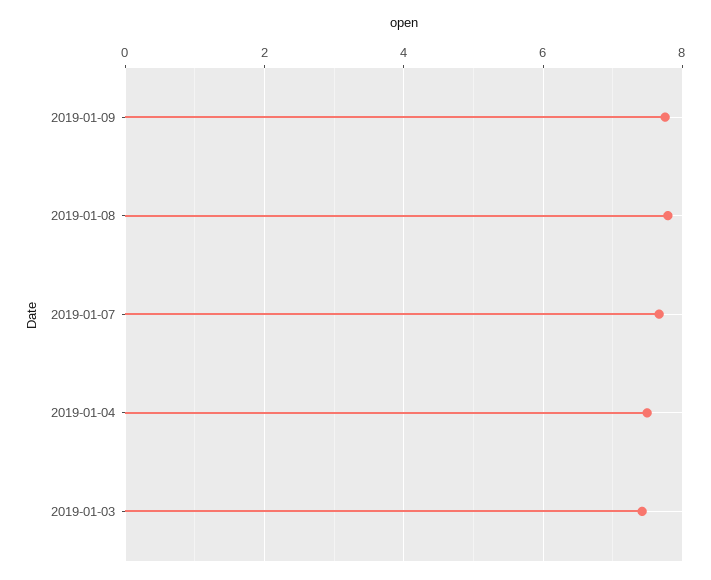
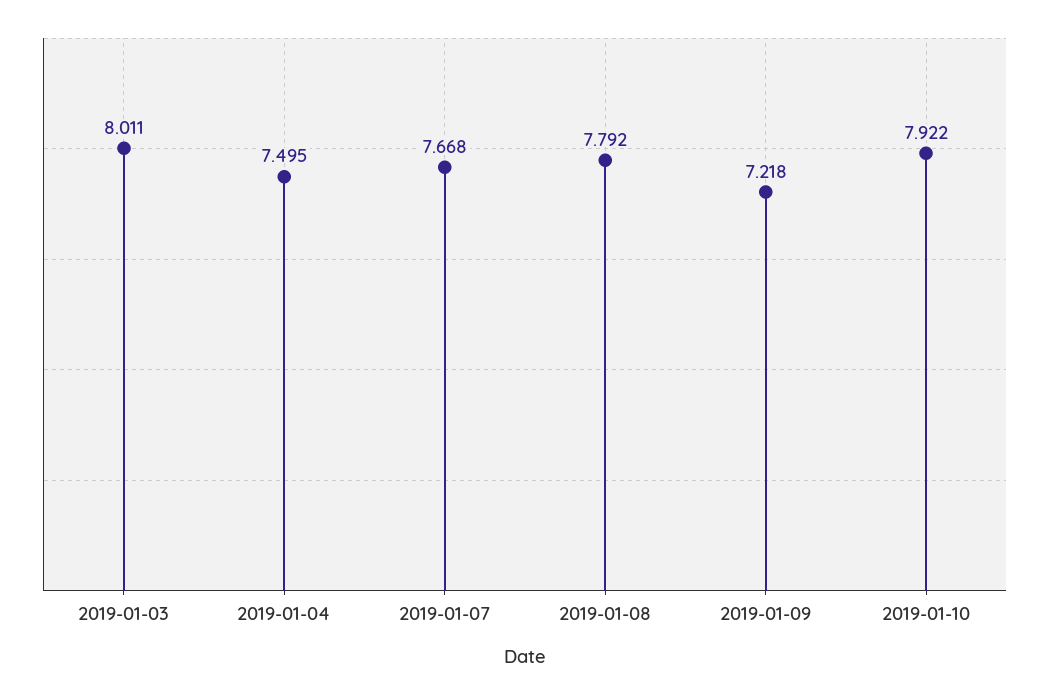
2019-01-09: 7.8 -> 7.218
2019-01-03: 7.4 -> 8.011
2019-01-10: none -> 7.922

